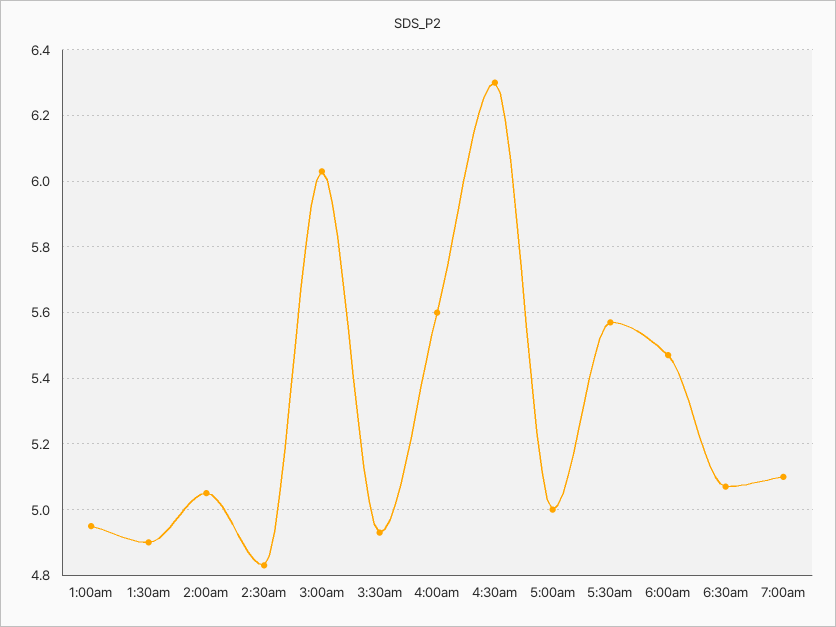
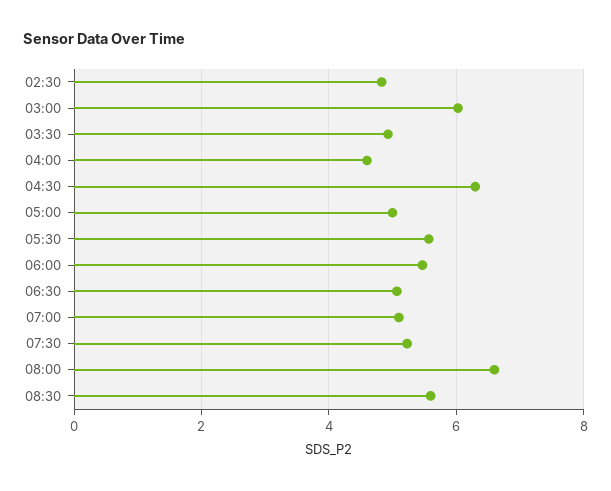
1:00am: 4.95 -> none
1:30am: 4.9 -> none
2:00am: 5.05 -> none
4:00am: 5.6 -> 4.6
07:30: none -> 5.2
08:00: none -> 6.6
08:30: none -> 5.6

